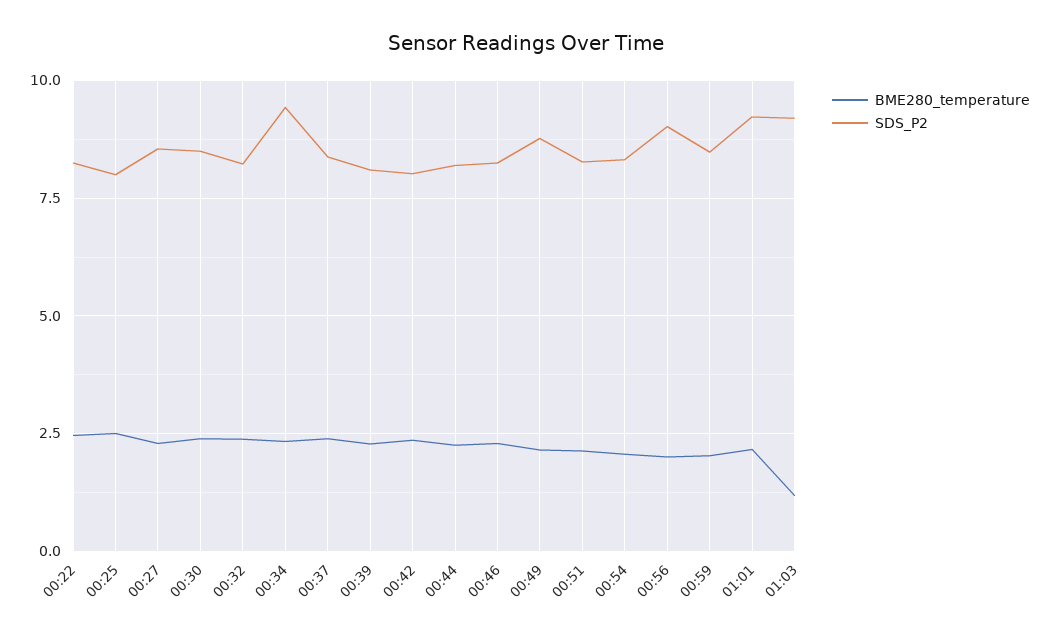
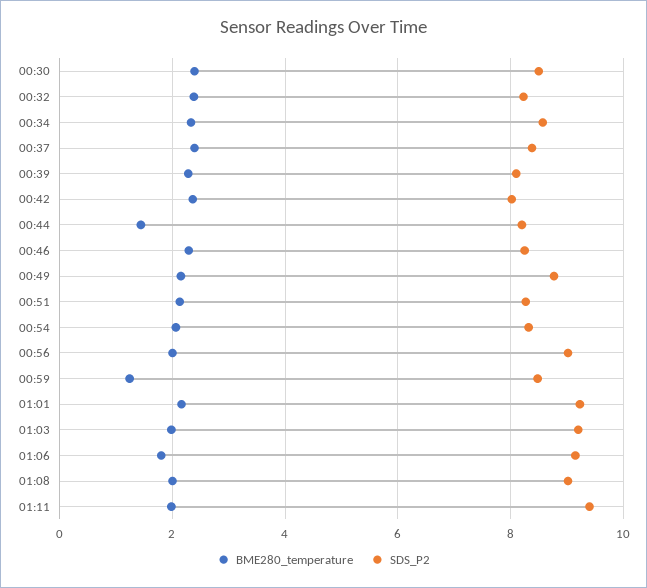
BME280_temperature, 00:22: 2.5 -> none
SDS_P2, 00:22: 8.25 -> none
BME280_temperature, 00:25: 2.5 -> none
SDS_P2, 00:25: 8 -> none
BME280_temperature, 00:27: 2.25 -> none
SDS_P2, 00:27: 8.5 -> none
SDS_P2, 00:34: 9.5 -> 8.6
BME280_temperature, 00:44: 2.25 -> 1.4
BME280_temperature, 00:59: 2 -> 1.2
BME280_temperature, 01:03: 1.25 -> 2
BME280_temperature, 01:06: none -> 1.8
SDS_P2, 01:06: none -> 9.2
BME280_temperature, 01:08: none -> 2
SDS_P2, 01:08: none -> 9
BME280_temperature, 01:11: none -> 2
SDS_P2, 01:11: none -> 9.4

